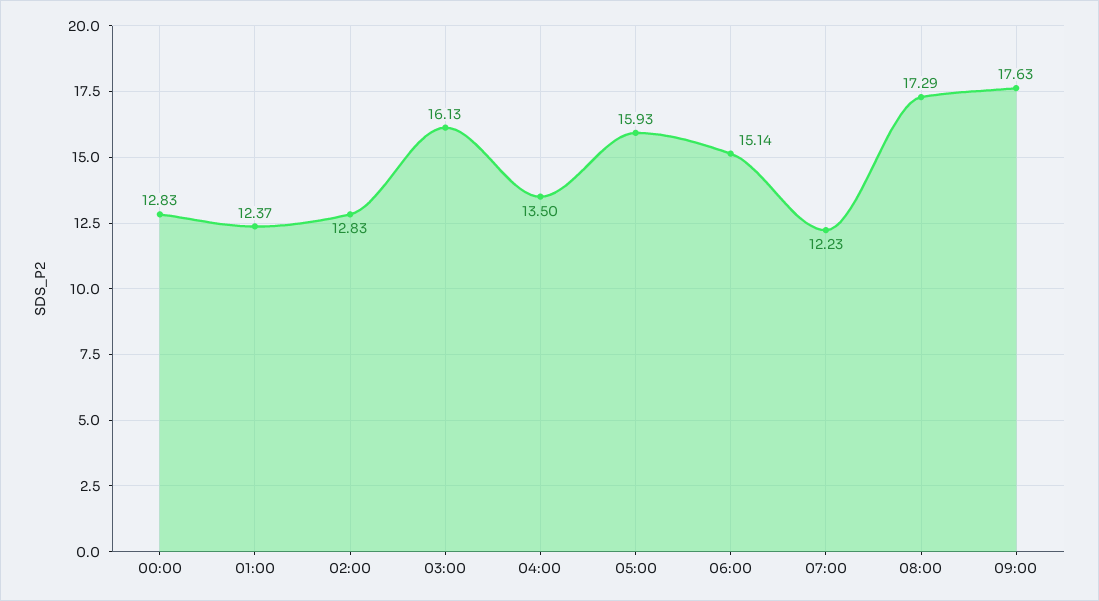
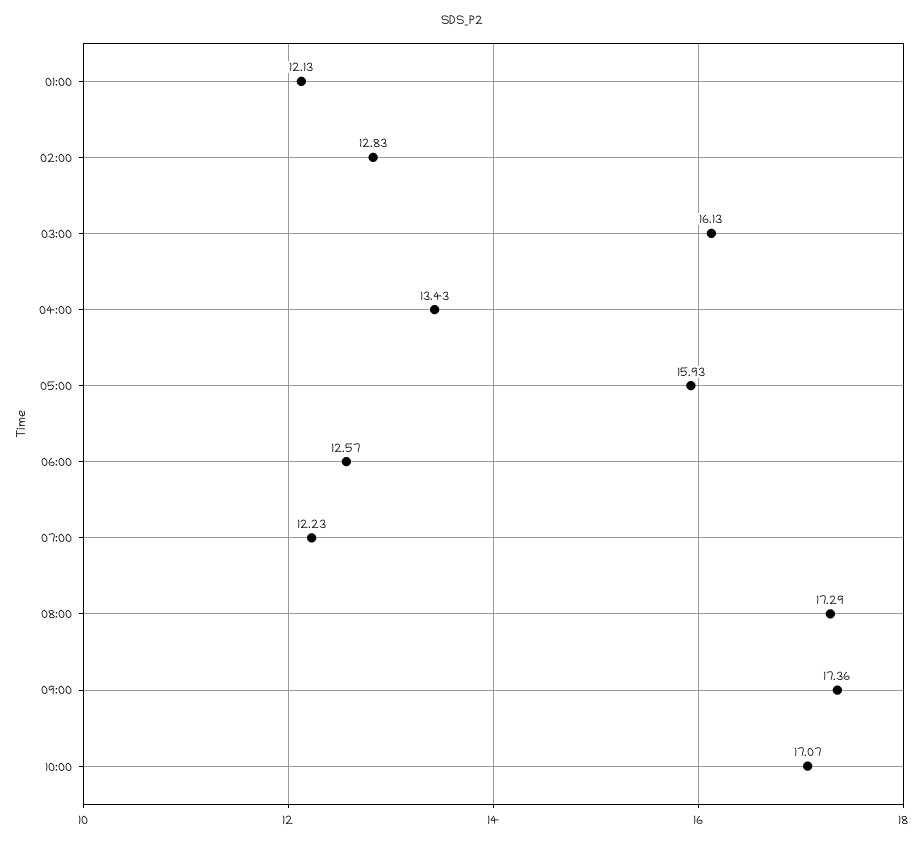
00:00: 12.83 -> none
01:00: 12.37 -> 12.13
04:00: 13.5 -> 13.43
06:00: 15.14 -> 12.57
09:00: 17.63 -> 17.36
10:00: none -> 17.07

